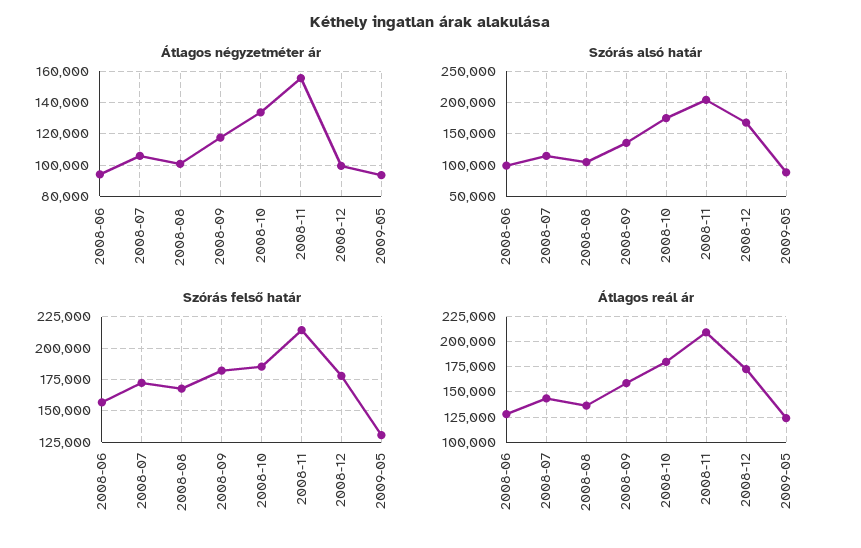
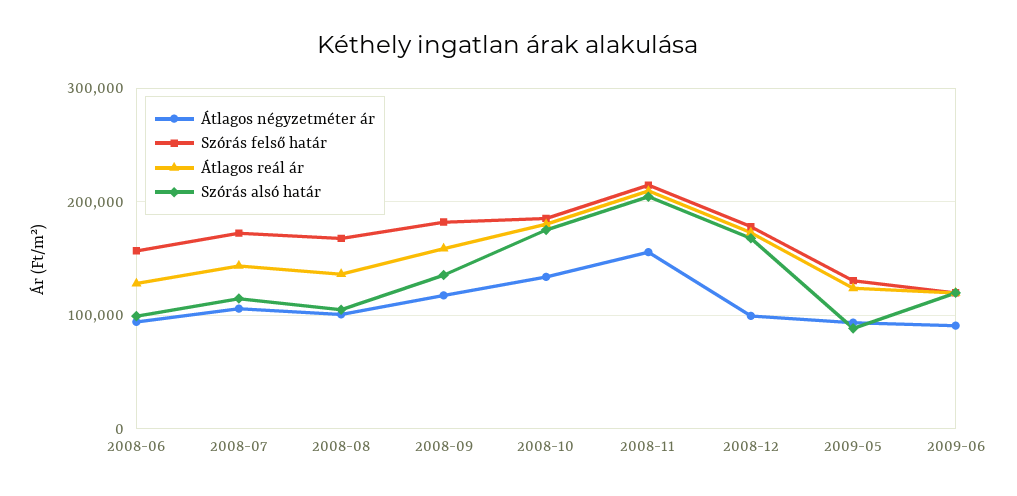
Átlagos négyzetméter ár, 2009-06: none -> 90000
Szórás felső határ, 2009-06: none -> 120000
Átlagos reál ár, 2009-06: none -> 120000
Szórás alsó határ, 2009-06: none -> 120000

